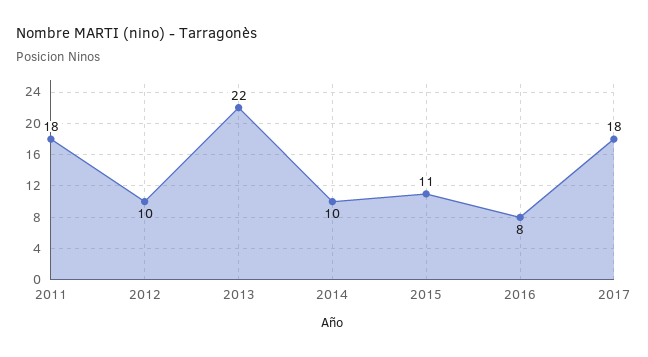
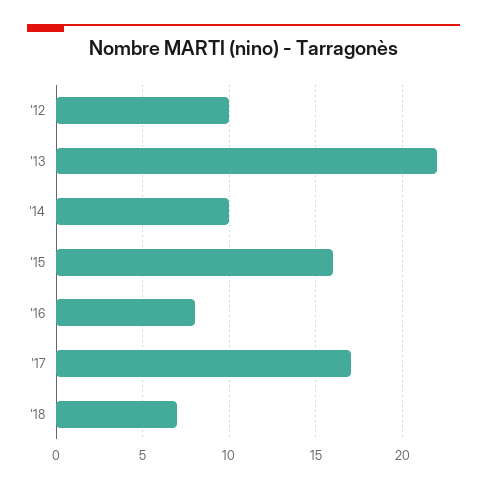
2011: 18 -> none
2015: 11 -> 16
2017: 18 -> 17
'18: none -> 7

